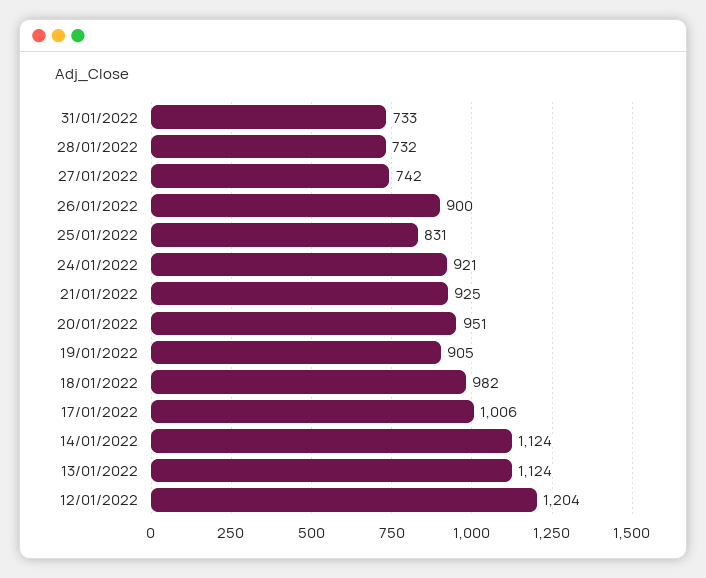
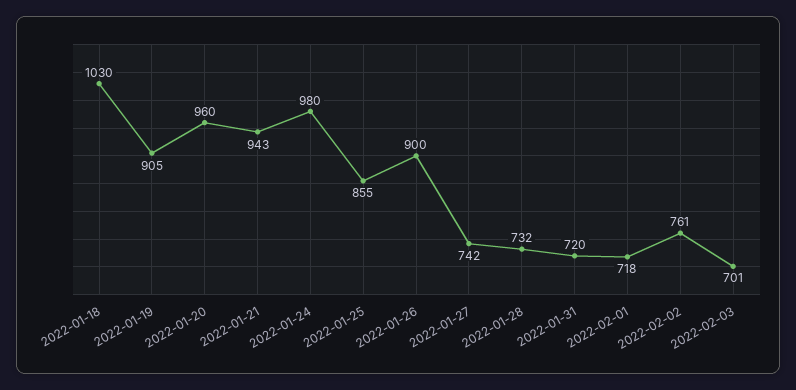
31/01/2022: 733 -> 720
25/01/2022: 831 -> 855
24/01/2022: 921 -> 980
21/01/2022: 925 -> 943
20/01/2022: 951 -> 960
18/01/2022: 982 -> 1030
17/01/2022: 1006 -> none
14/01/2022: 1124 -> none
13/01/2022: 1124 -> none
12/01/2022: 1204 -> none
2022-02-01: none -> 718
2022-02-02: none -> 761
2022-02-03: none -> 701

